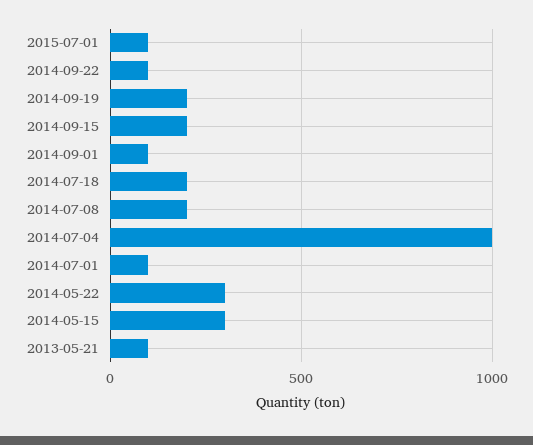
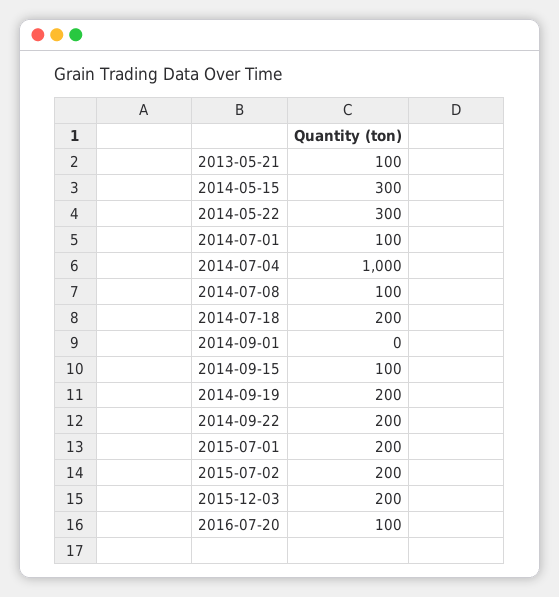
2015-07-01: 100 -> 200
2014-09-22: 100 -> 200
2014-09-15: 200 -> 100
2014-09-01: 100 -> 0
2014-07-08: 200 -> 100
2015-07-02: none -> 200
2015-12-03: none -> 200
2016-07-20: none -> 100

